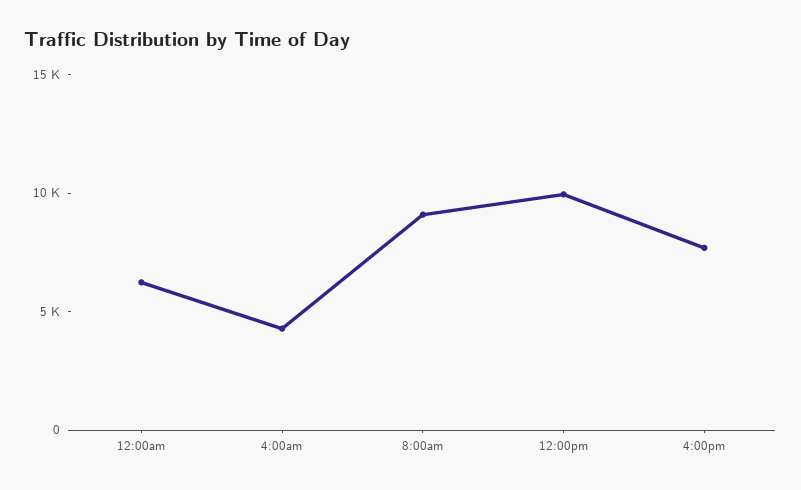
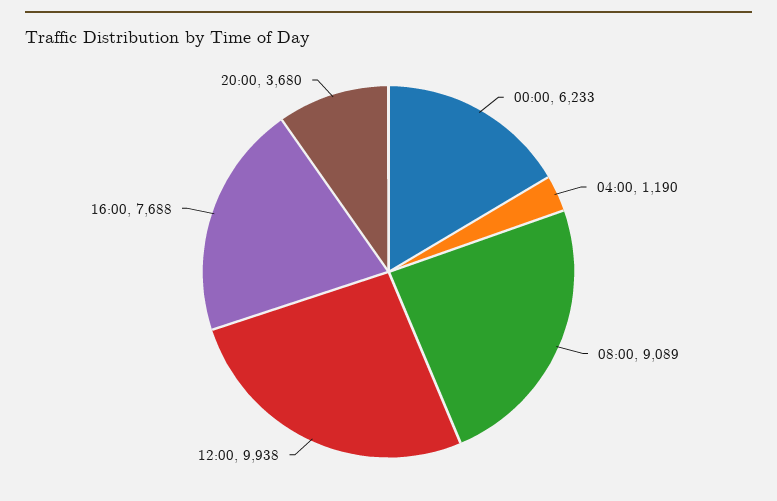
4:00am: 4000 -> 1190
20:00: none -> 3680

